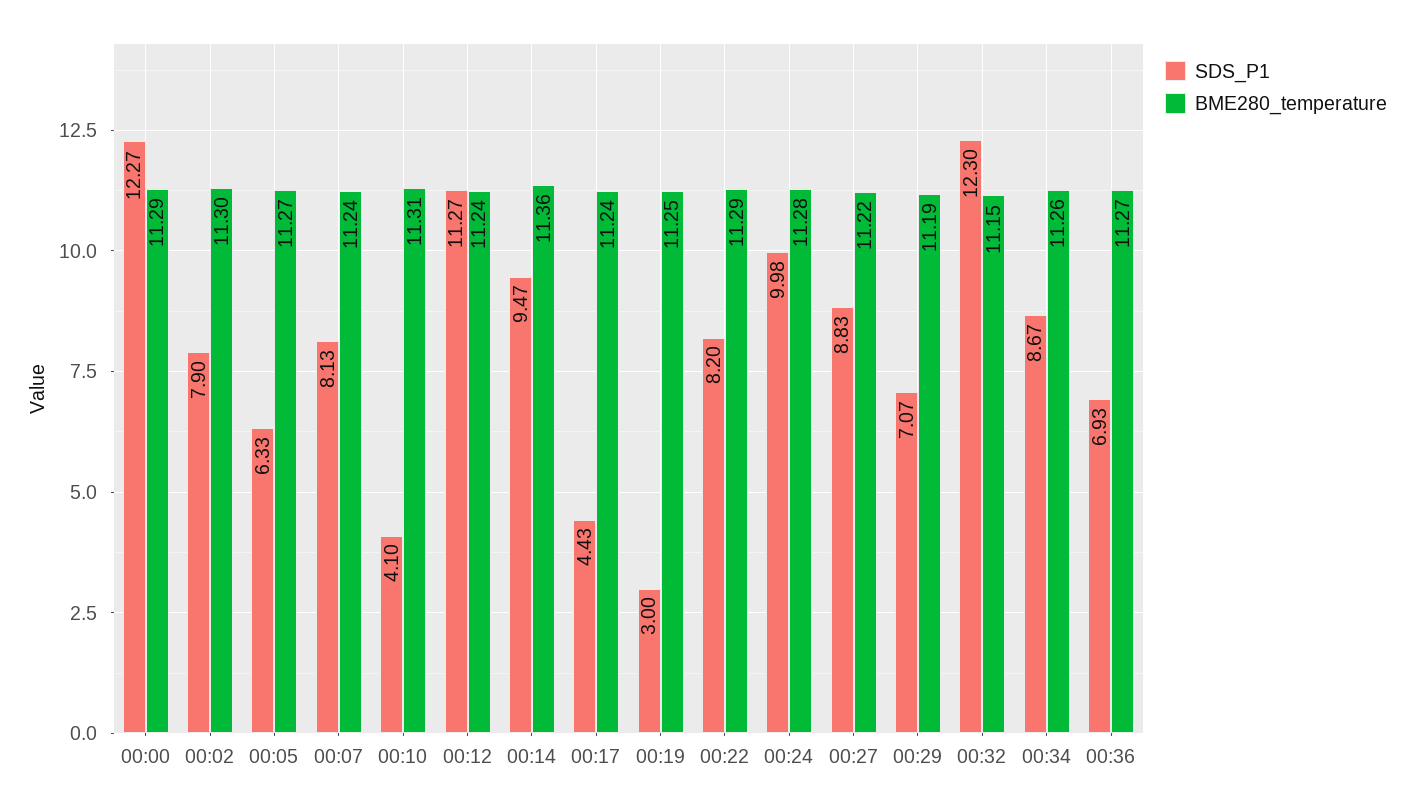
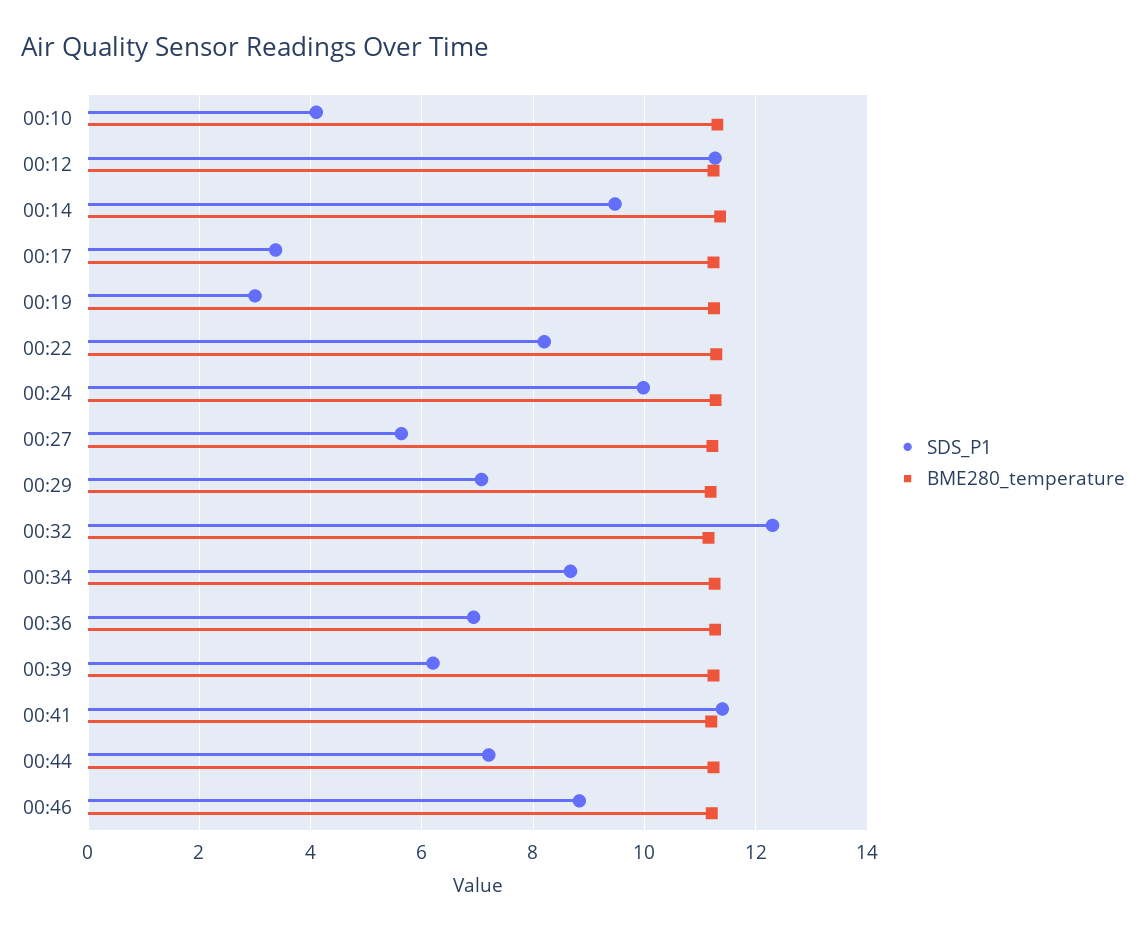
SDS_P1, 00:00: 12.27 -> none
BME280_temperature, 00:00: 11.29 -> none
SDS_P1, 00:02: 7.9 -> none
BME280_temperature, 00:02: 11.3 -> none
SDS_P1, 00:05: 6.33 -> none
BME280_temperature, 00:05: 11.27 -> none
SDS_P1, 00:07: 8.13 -> none
BME280_temperature, 00:07: 11.24 -> none
SDS_P1, 00:17: 4.43 -> 3.4
SDS_P1, 00:27: 8.83 -> 5.6
SDS_P1, 00:39: none -> 6.2
BME280_temperature, 00:39: none -> 11.2
SDS_P1, 00:41: none -> 11.4
BME280_temperature, 00:41: none -> 11.2
SDS_P1, 00:44: none -> 7.2
BME280_temperature, 00:44: none -> 11.2
SDS_P1, 00:46: none -> 8.8
BME280_temperature, 00:46: none -> 11.2

